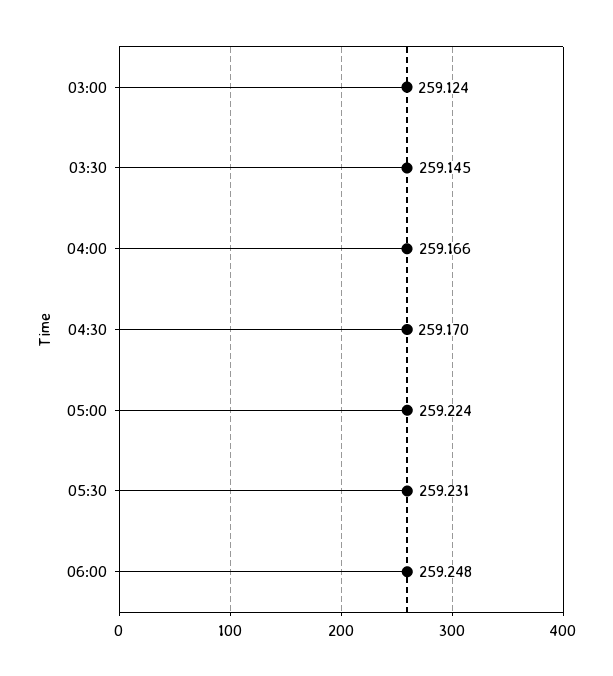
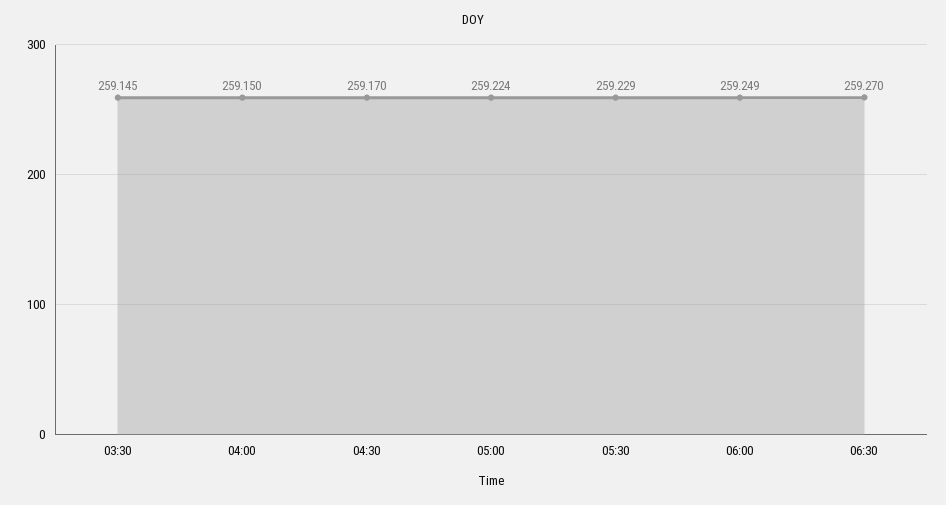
03:00: 259.124 -> none
04:00: 259.166 -> 259.15
05:30: 259.231 -> 259.229
06:00: 259.248 -> 259.249
06:30: none -> 259.27

